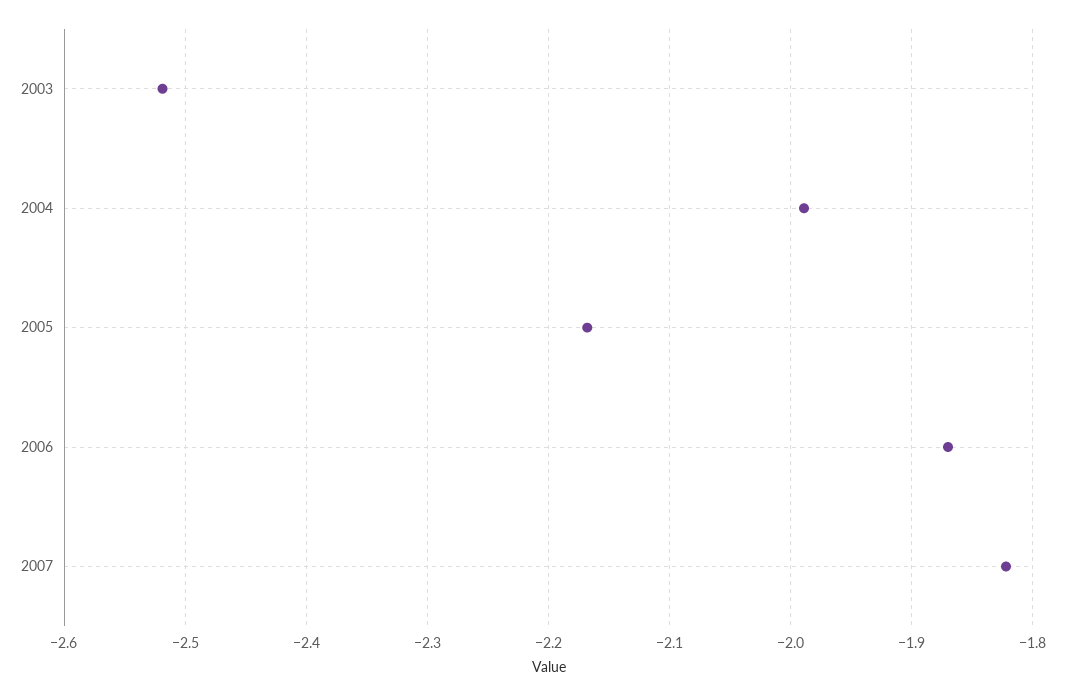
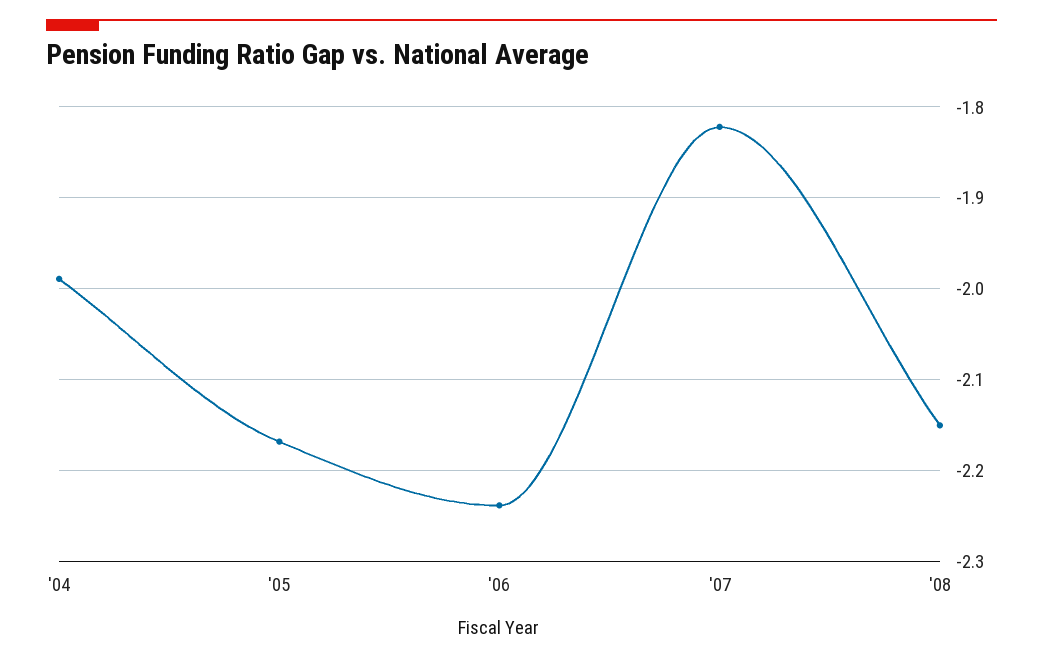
2003: -2.52 -> none
2006: -1.87 -> -2.24
'08: none -> -2.15

